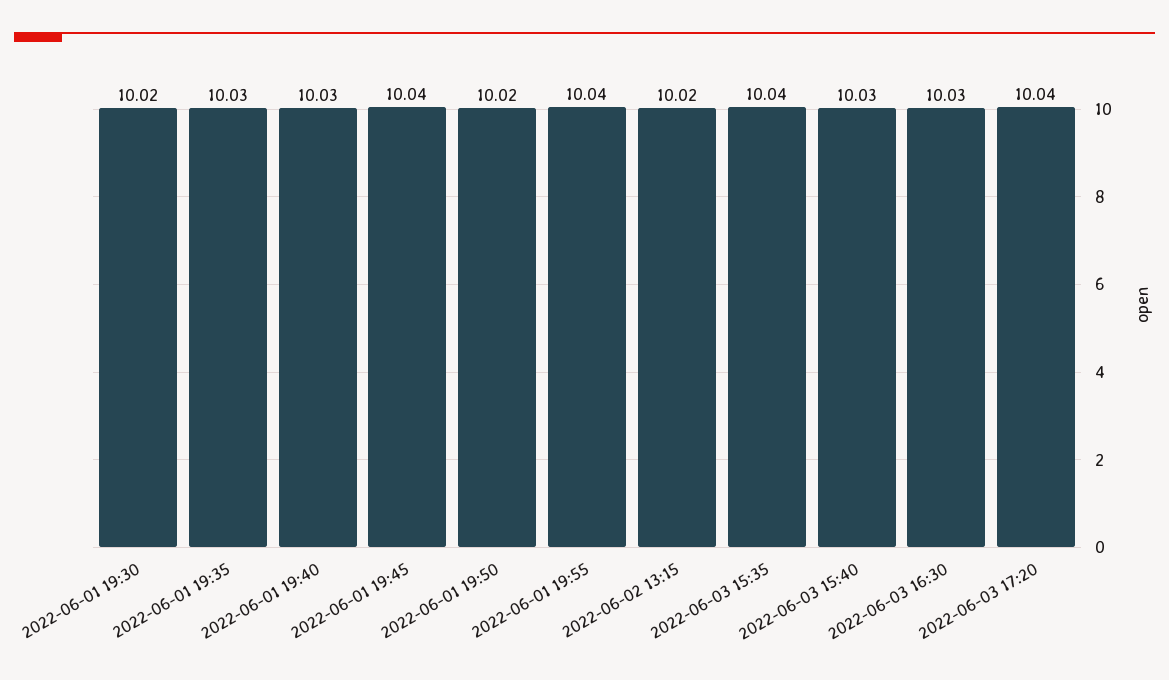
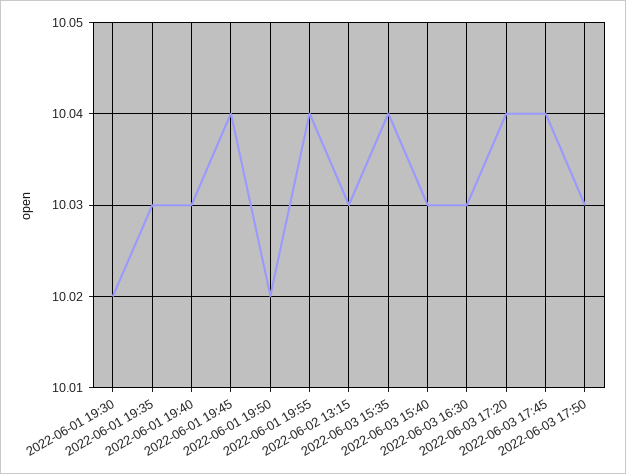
2022-06-02 13:15: 10.02 -> 10.03
2022-06-03 17:45: none -> 10.04
2022-06-03 17:50: none -> 10.03

